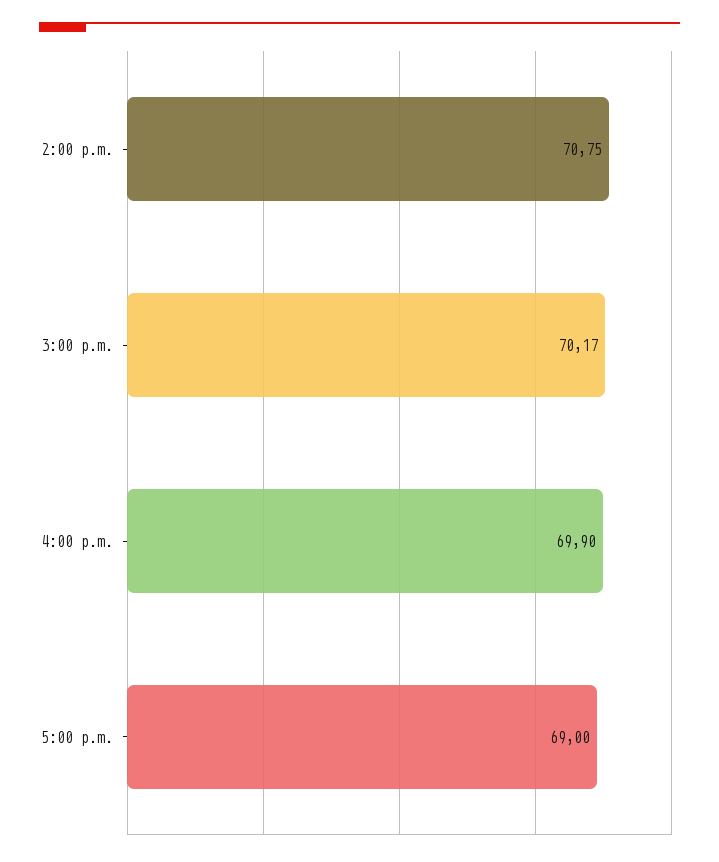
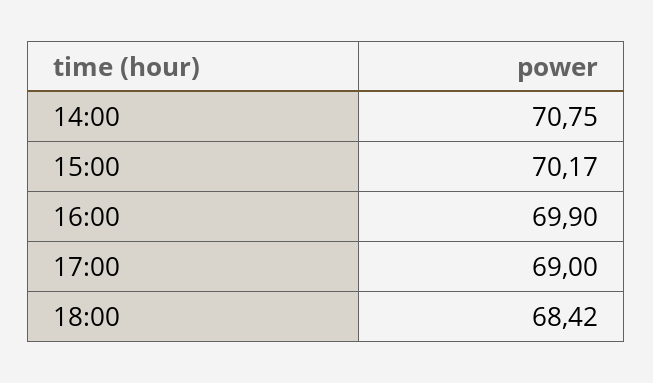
18:00: none -> 68.42

